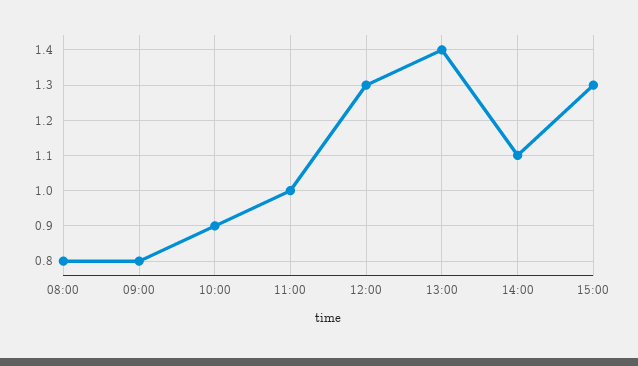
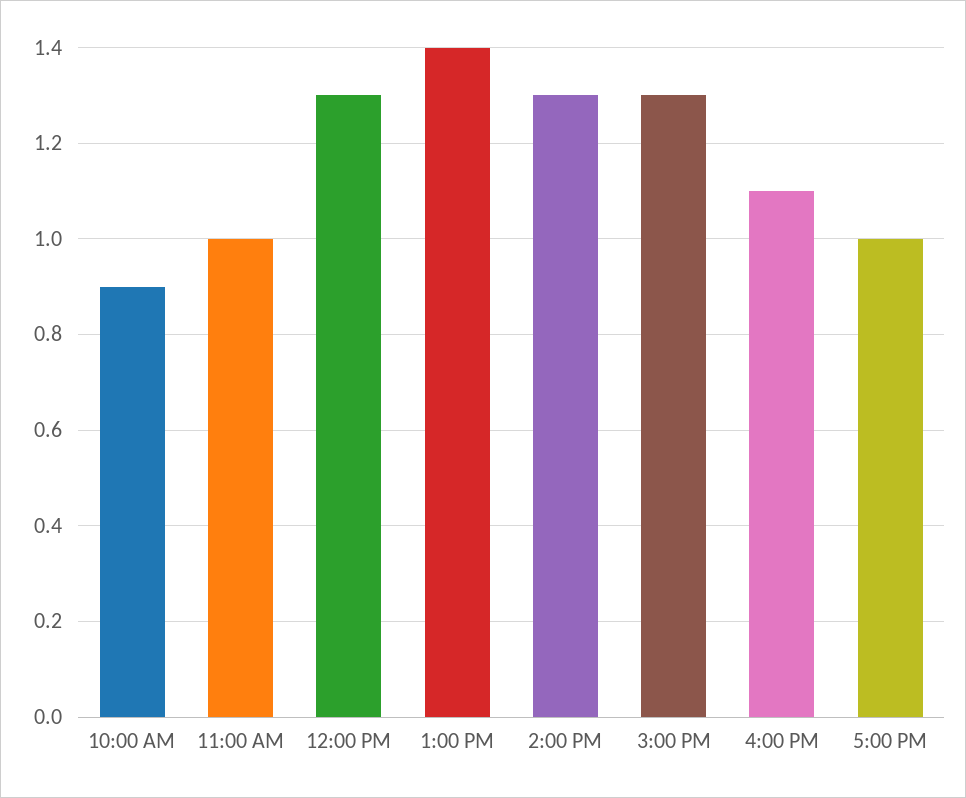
08:00: 0.8 -> none
09:00: 0.8 -> none
14:00: 1.1 -> 1.3
4:00 PM: none -> 1.1
5:00 PM: none -> 1

